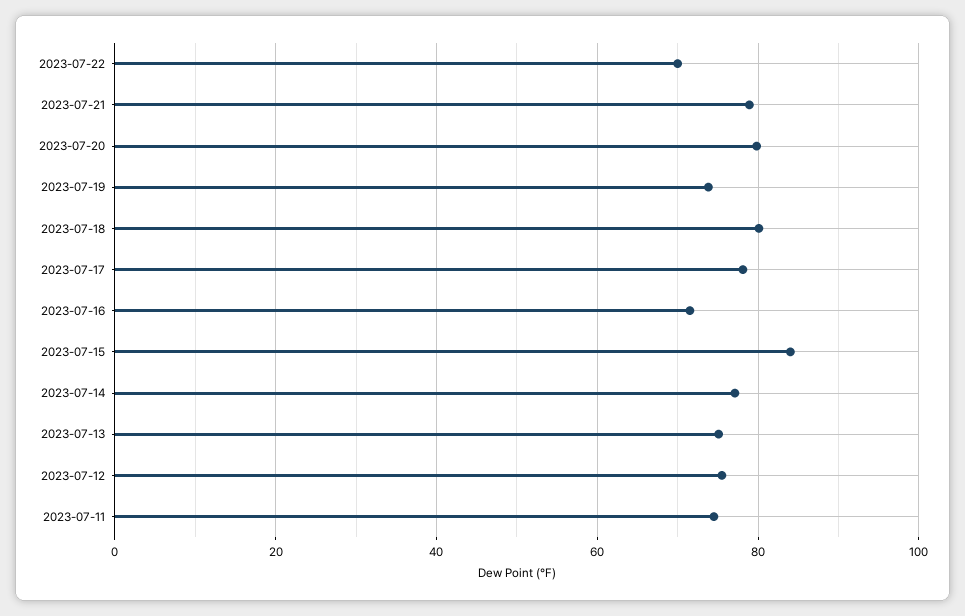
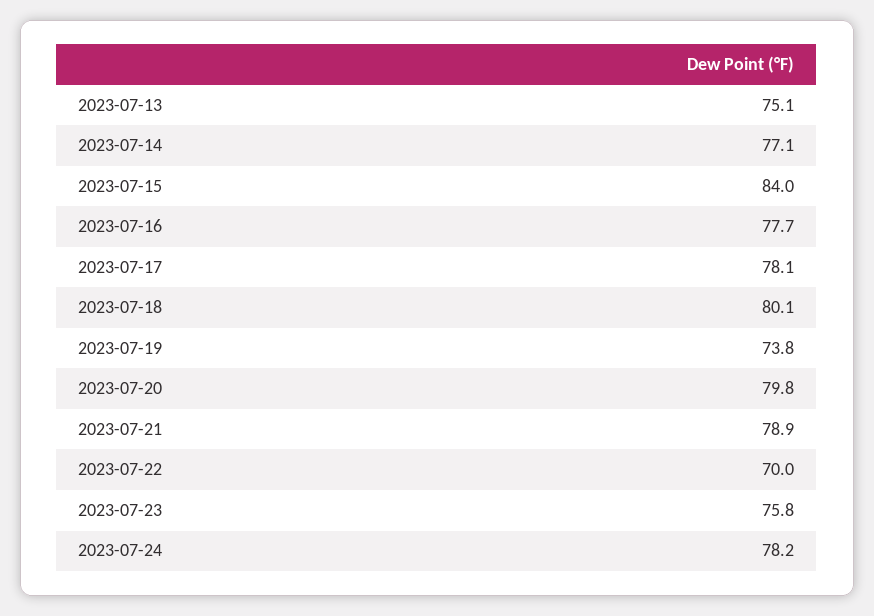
2023-07-16: 72 -> 77.7
2023-07-12: 76 -> none
2023-07-11: 74 -> none
2023-07-23: none -> 75.8
2023-07-24: none -> 78.2

